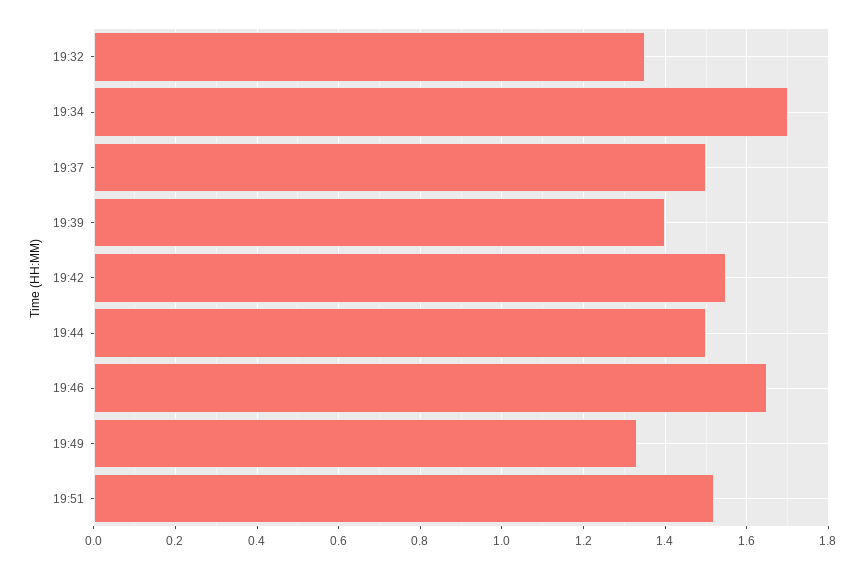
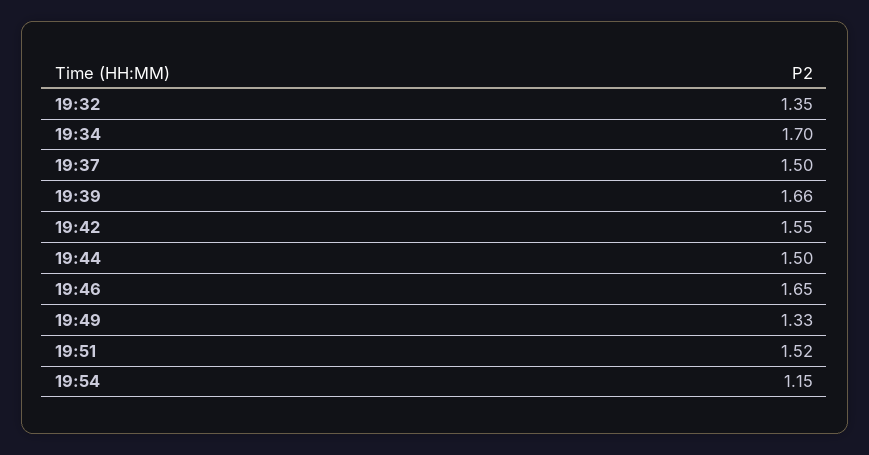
19:39: 1.4 -> 1.66
19:54: none -> 1.15

